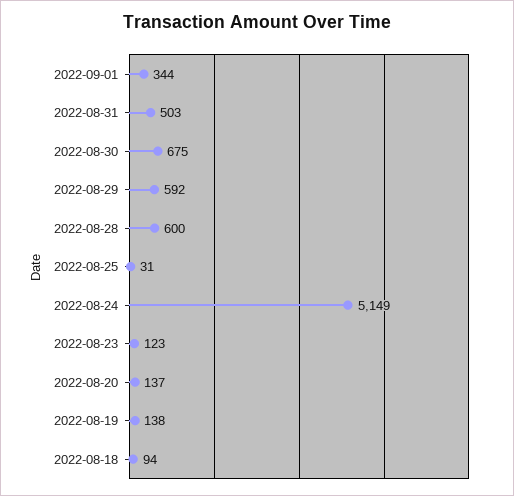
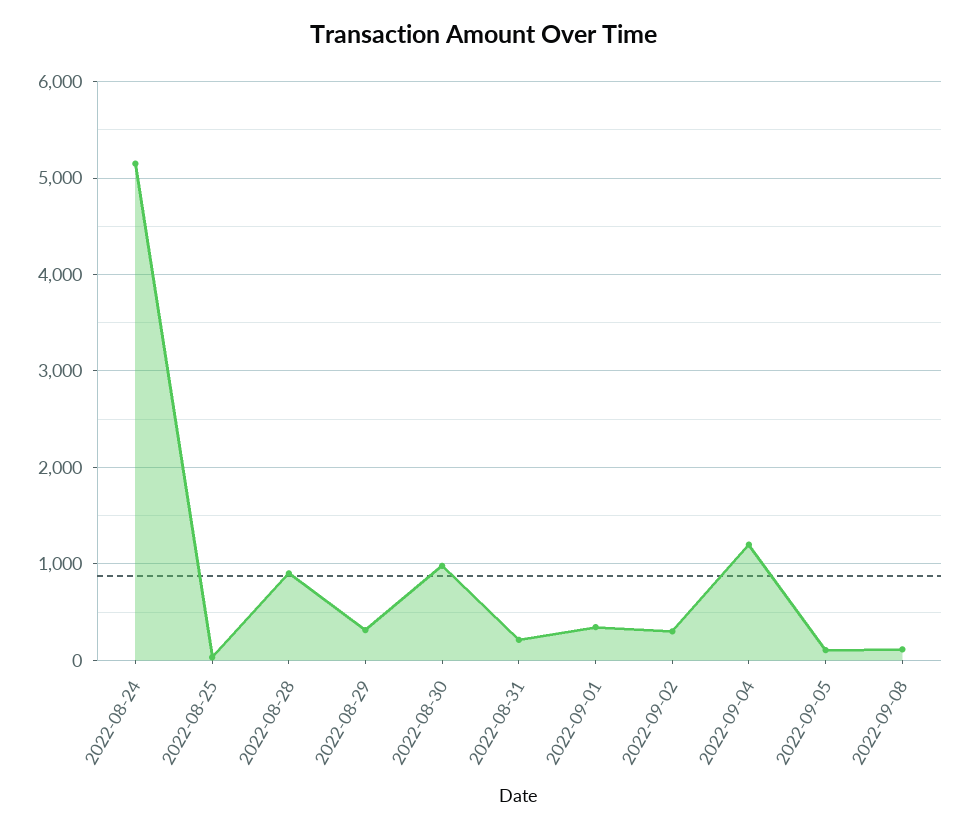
2022-08-31: 503 -> 200
2022-08-30: 675 -> 1000
2022-08-29: 592 -> 300
2022-08-28: 600 -> 900
2022-08-23: 123 -> none
2022-08-20: 137 -> none
2022-08-19: 138 -> none
2022-08-18: 94 -> none
2022-09-02: none -> 300
2022-09-04: none -> 1200
2022-09-05: none -> 100
2022-09-08: none -> 100

